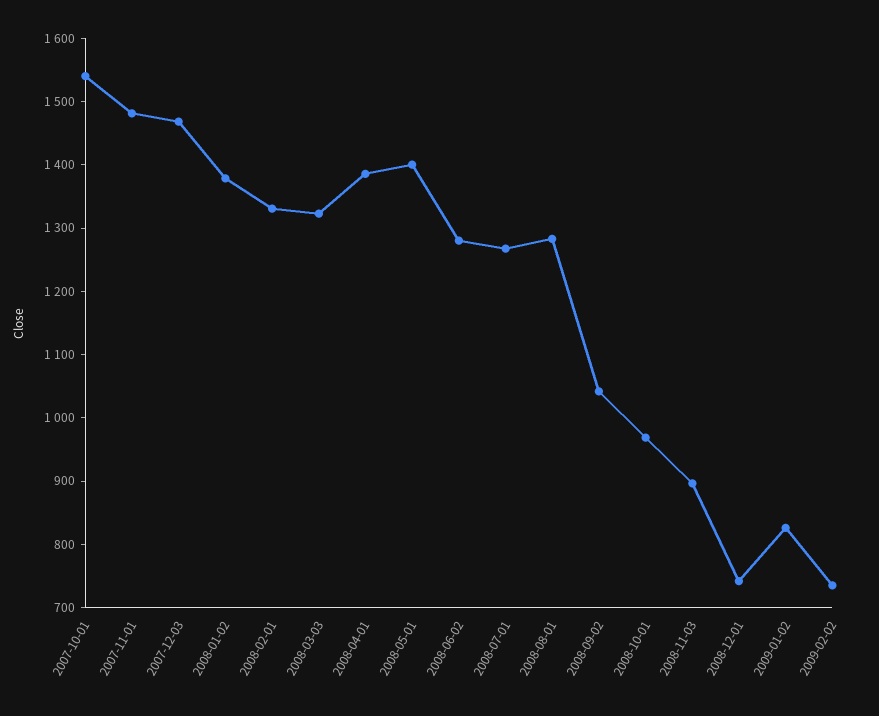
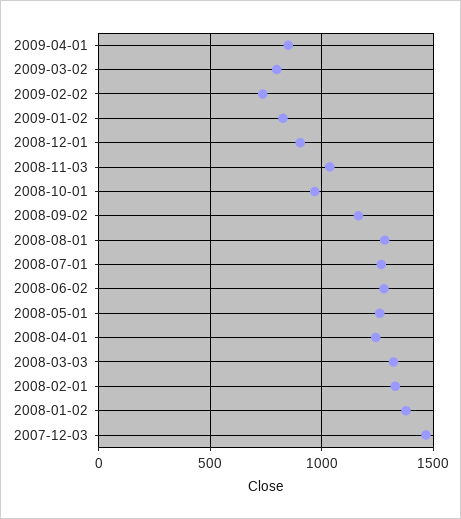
2007-10-01: 1540 -> none
2007-11-01: 1480 -> none
2008-04-01: 1380 -> 1250
2008-05-01: 1400 -> 1250
2008-09-02: 1040 -> 1150
2008-11-03: 900 -> 1050
2008-12-01: 740 -> 900
2009-04-01: none -> 850
2009-03-02: none -> 800

